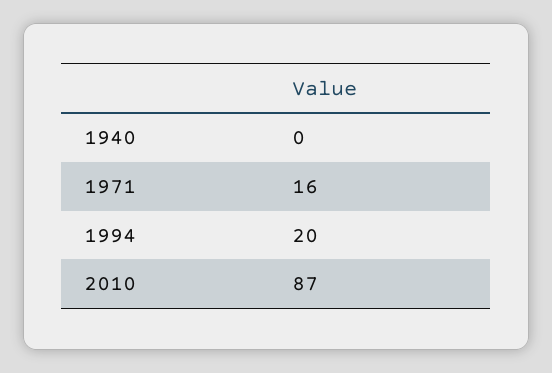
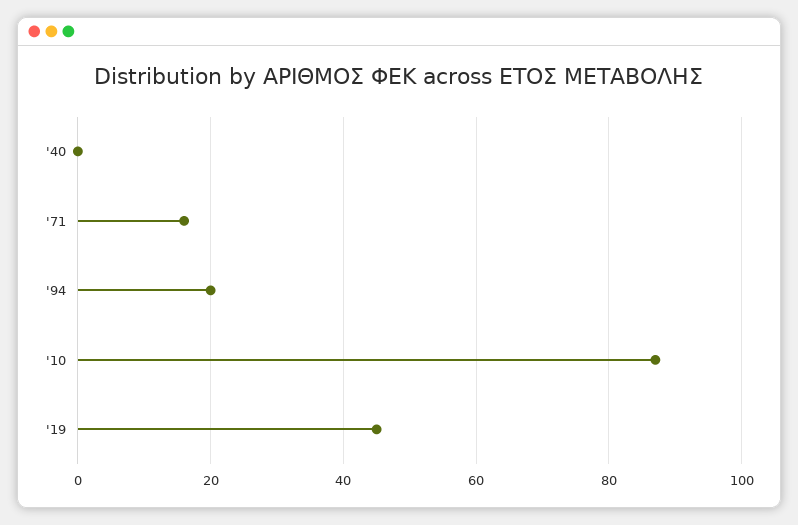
'19: none -> 45

